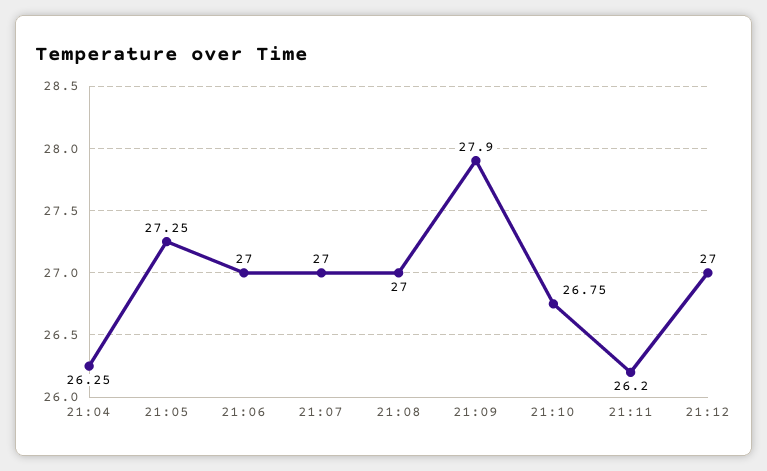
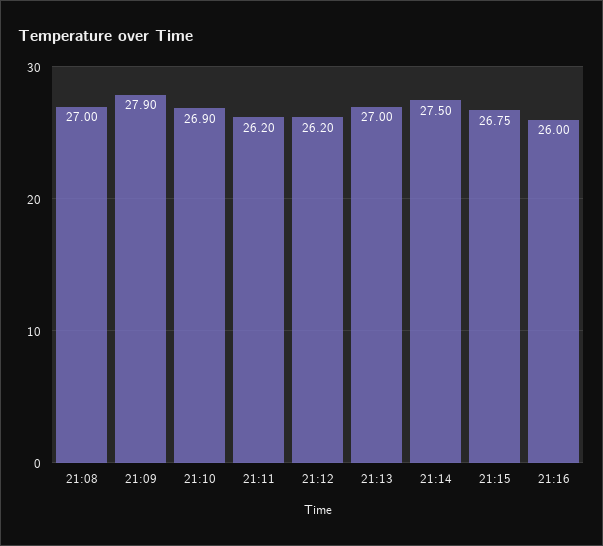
21:04: 26.25 -> none
21:05: 27.25 -> none
21:06: 27 -> none
21:07: 27 -> none
21:10: 26.75 -> 26.9
21:12: 27 -> 26.2
21:13: none -> 27
21:14: none -> 27.5
21:15: none -> 26.75
21:16: none -> 26

